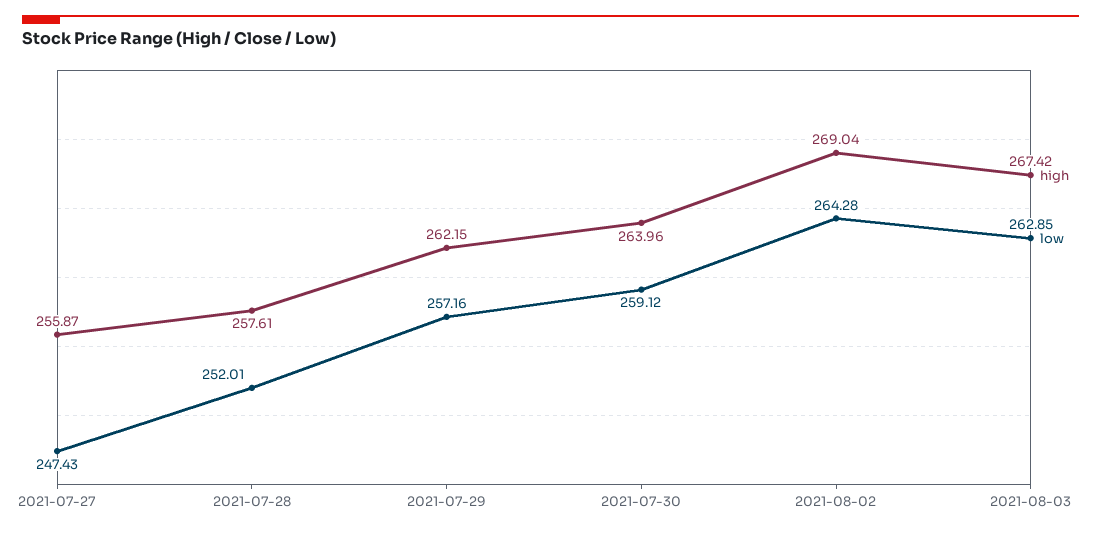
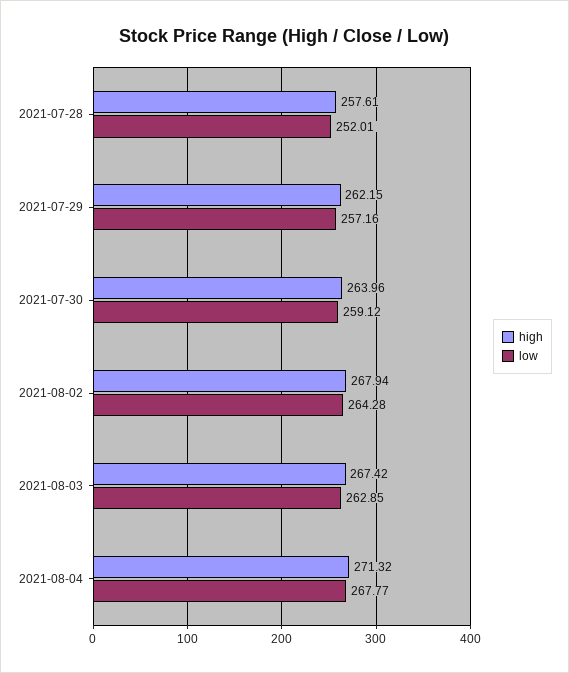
high, 2021-07-27: 255.87 -> none
low, 2021-07-27: 247.43 -> none
high, 2021-08-02: 269.04 -> 267.94
high, 2021-08-04: none -> 271.32
low, 2021-08-04: none -> 267.77

